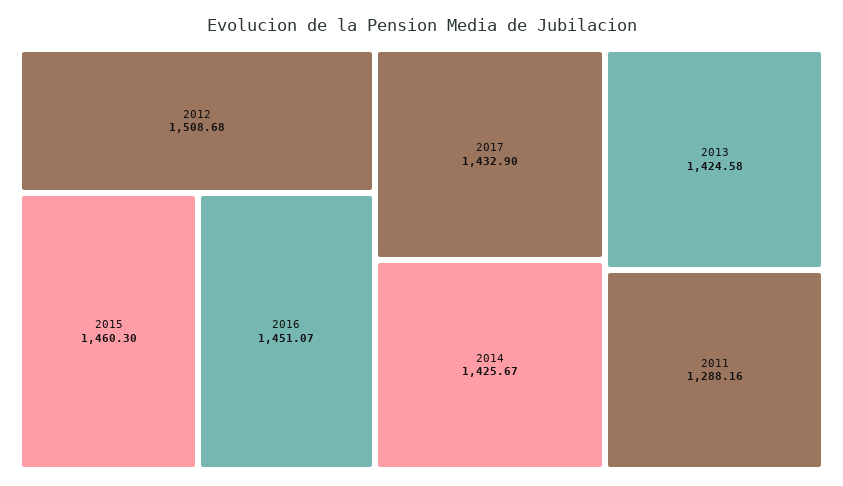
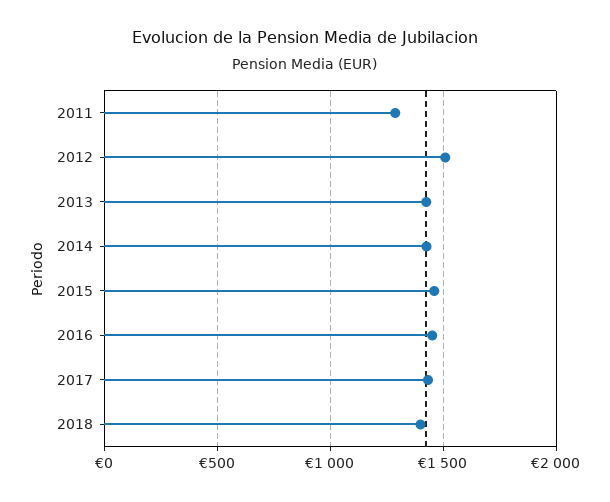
2018: none -> 1400

